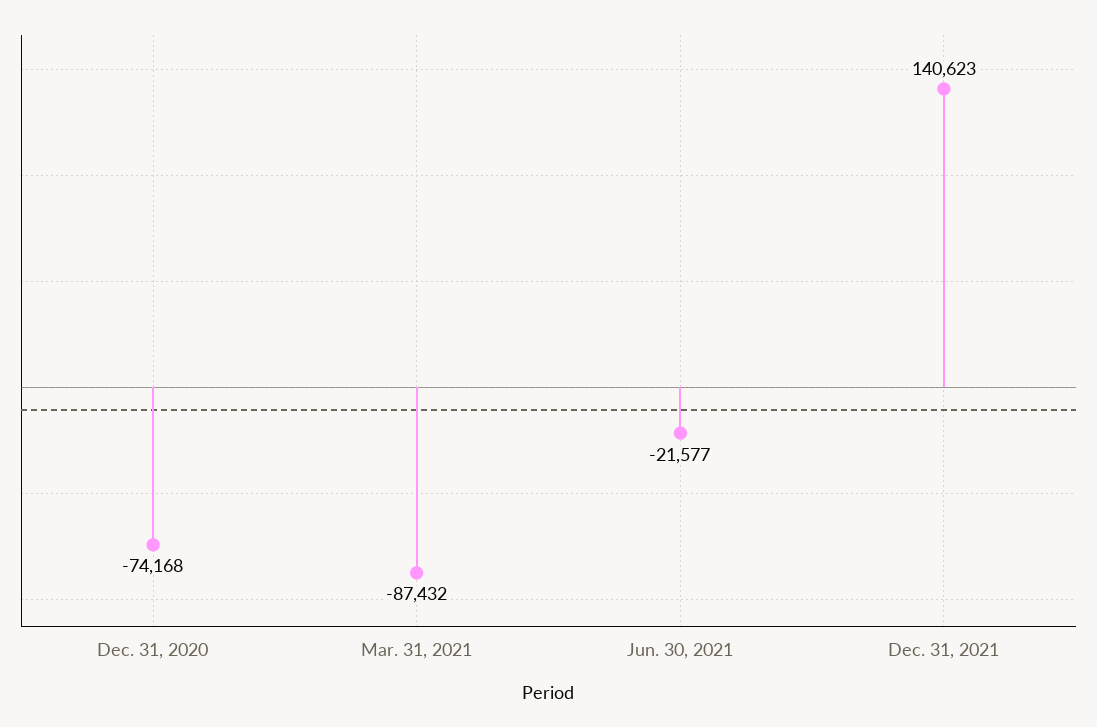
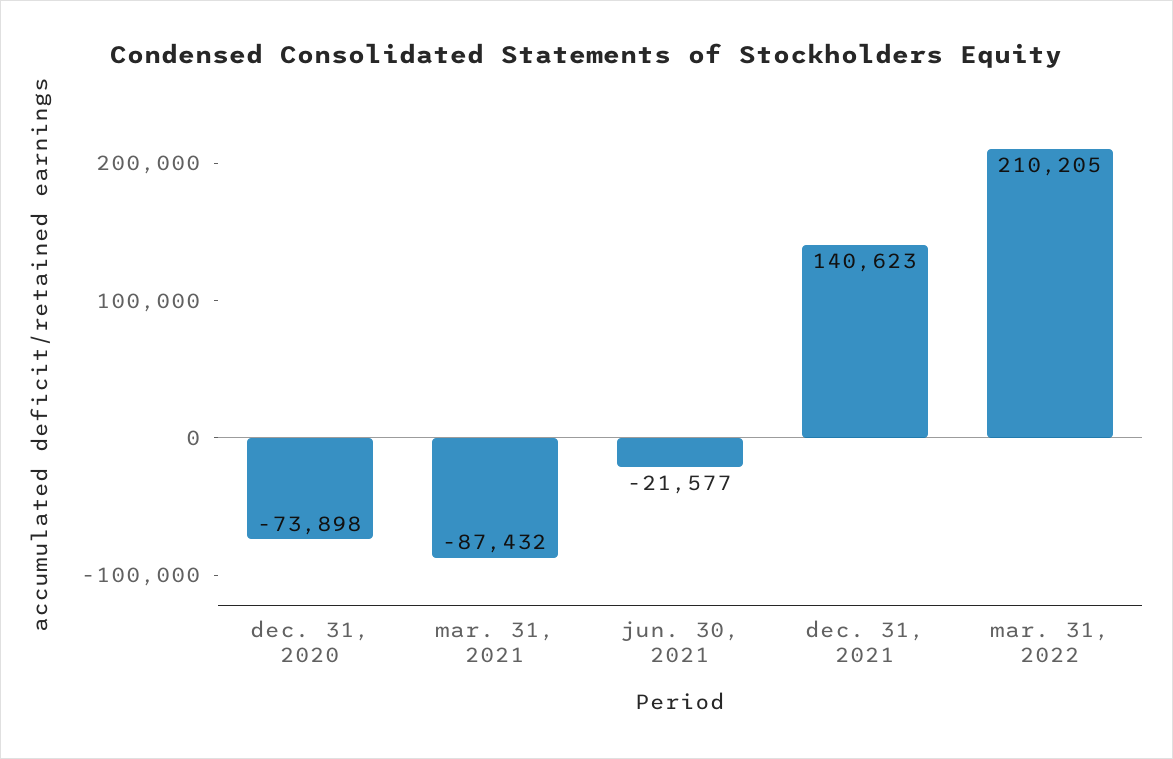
Dec. 31, 2020: -74168 -> -73898
mar. 31, 2022: none -> 210205

